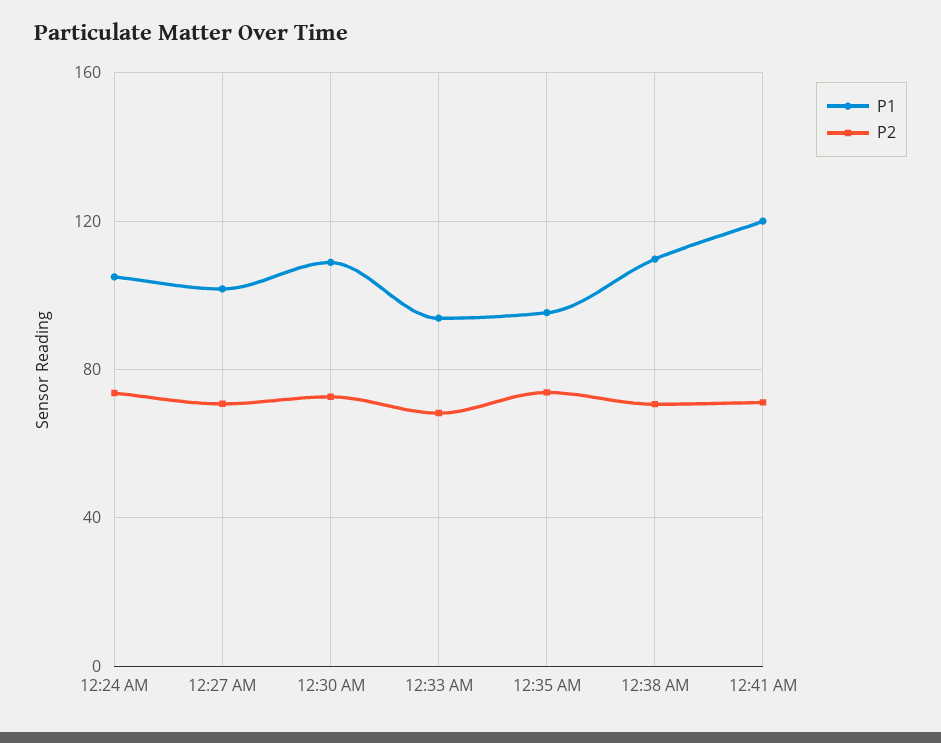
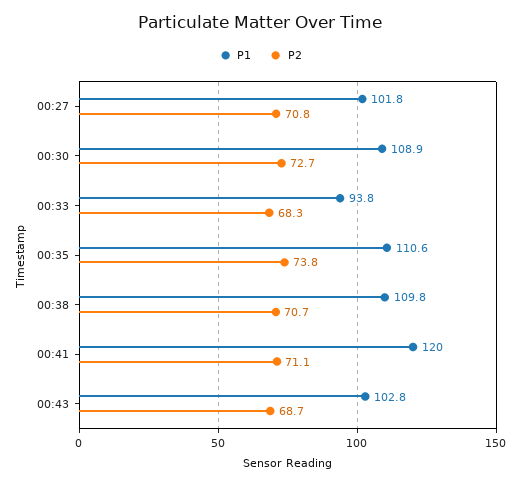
P1, 12:24 AM: 105 -> none
P2, 12:24 AM: 75 -> none
P1, 12:35 AM: 95 -> 110.6
P1, 00:43: none -> 102.8
P2, 00:43: none -> 68.7

